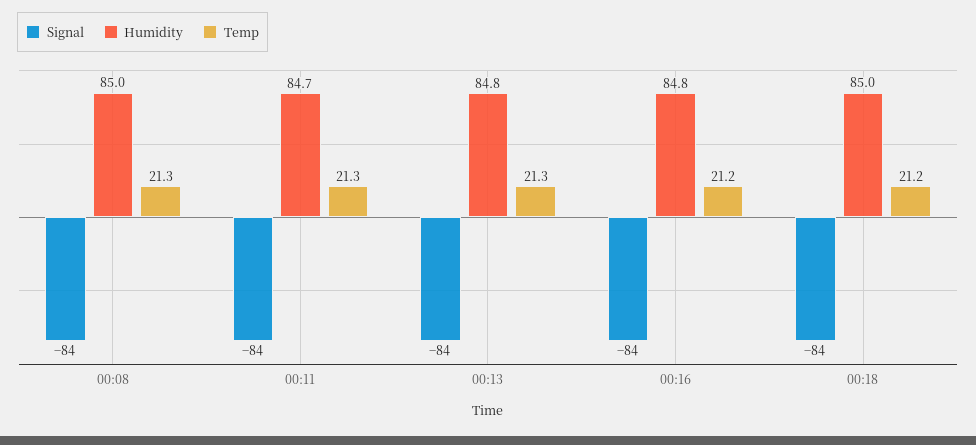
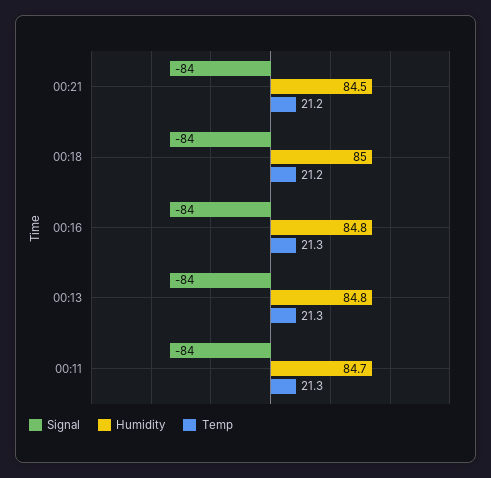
Signal, 00:08: -84 -> none
Humidity, 00:08: 85 -> none
Temp, 00:08: 21.3 -> none
Temp, 00:16: 21.2 -> 21.3
Signal, 00:21: none -> -84
Humidity, 00:21: none -> 84.5
Temp, 00:21: none -> 21.2

